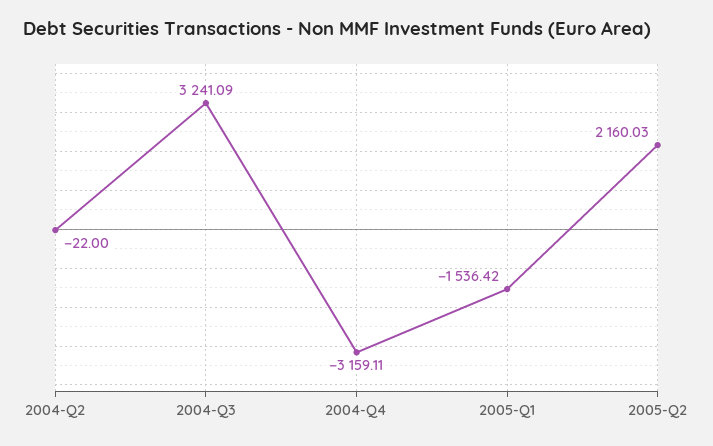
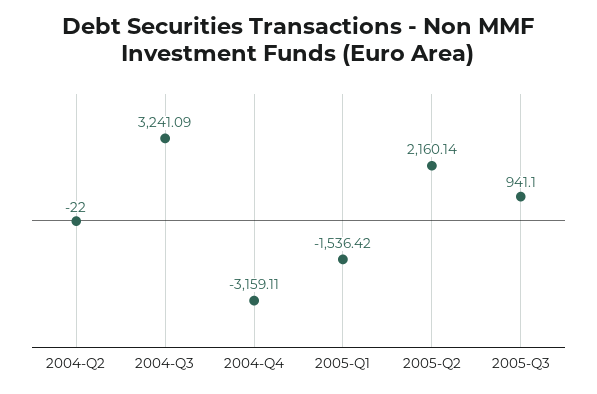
2005-Q2: 2160.03 -> 2160.14
2005-Q3: none -> 941.1

